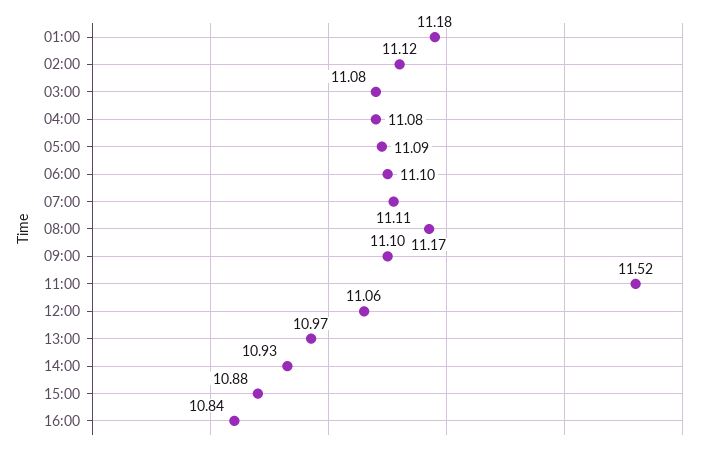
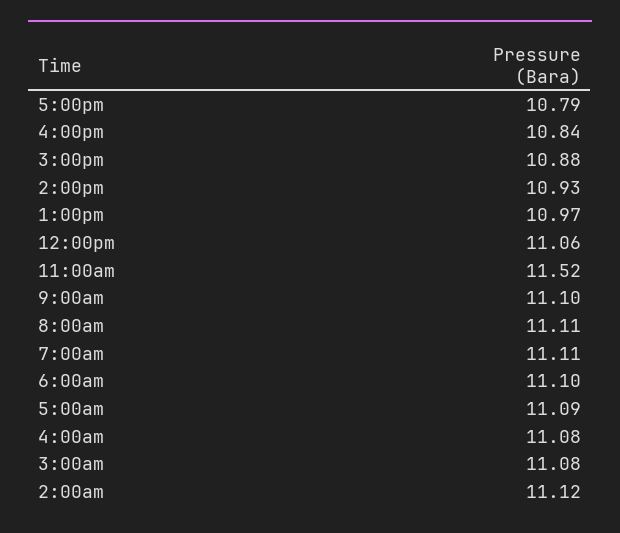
01:00: 11.18 -> none
08:00: 11.17 -> 11.11
5:00pm: none -> 10.79

